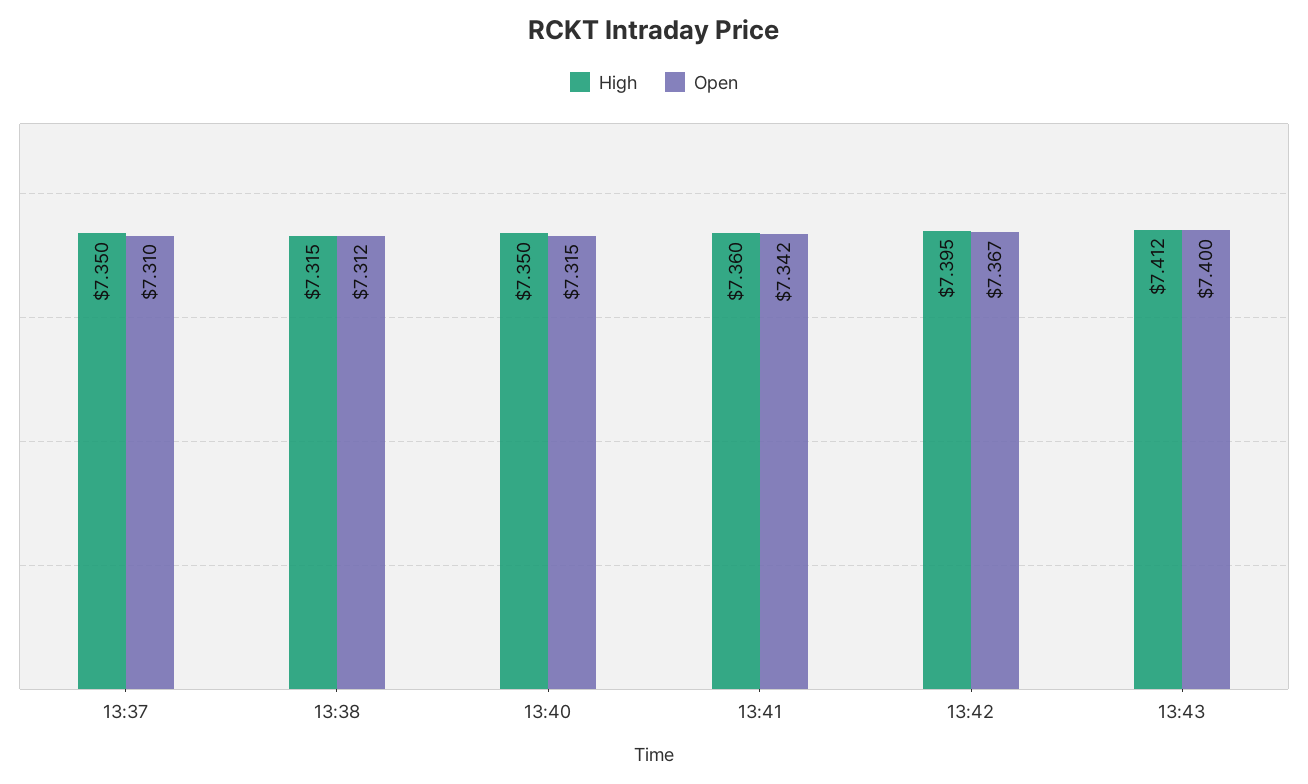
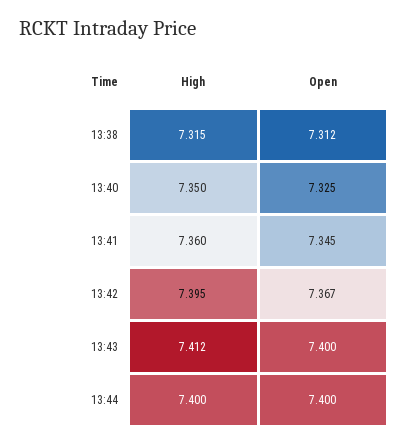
High, 13:37: 7.35 -> none
Open, 13:37: 7.31 -> none
Open, 13:40: 7.315 -> 7.325
Open, 13:41: 7.342 -> 7.345
High, 13:44: none -> 7.4
Open, 13:44: none -> 7.4

